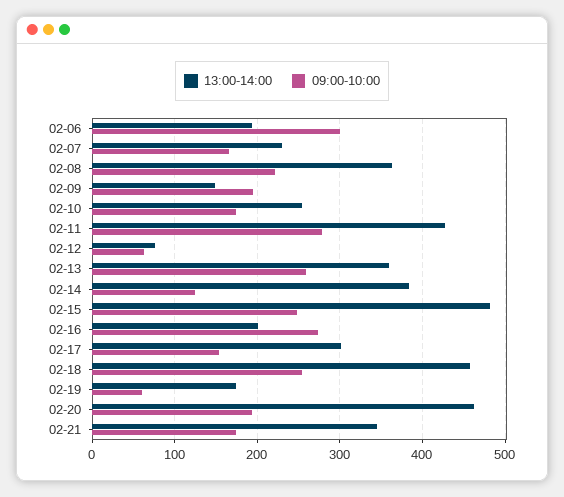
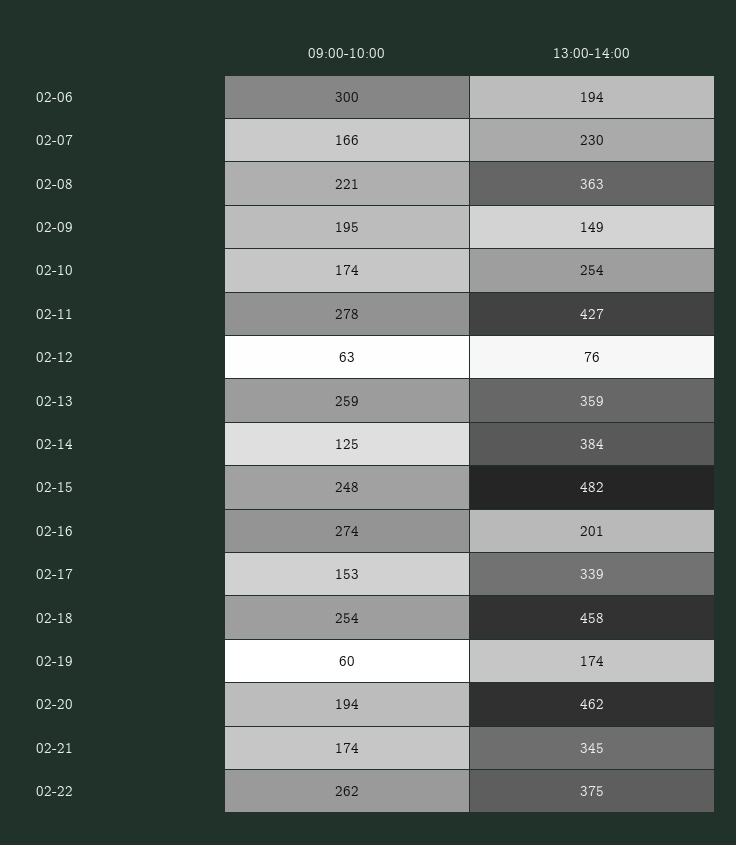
13:00-14:00, 02-17: 300 -> 339
09:00-10:00, 02-22: none -> 262
13:00-14:00, 02-22: none -> 375

